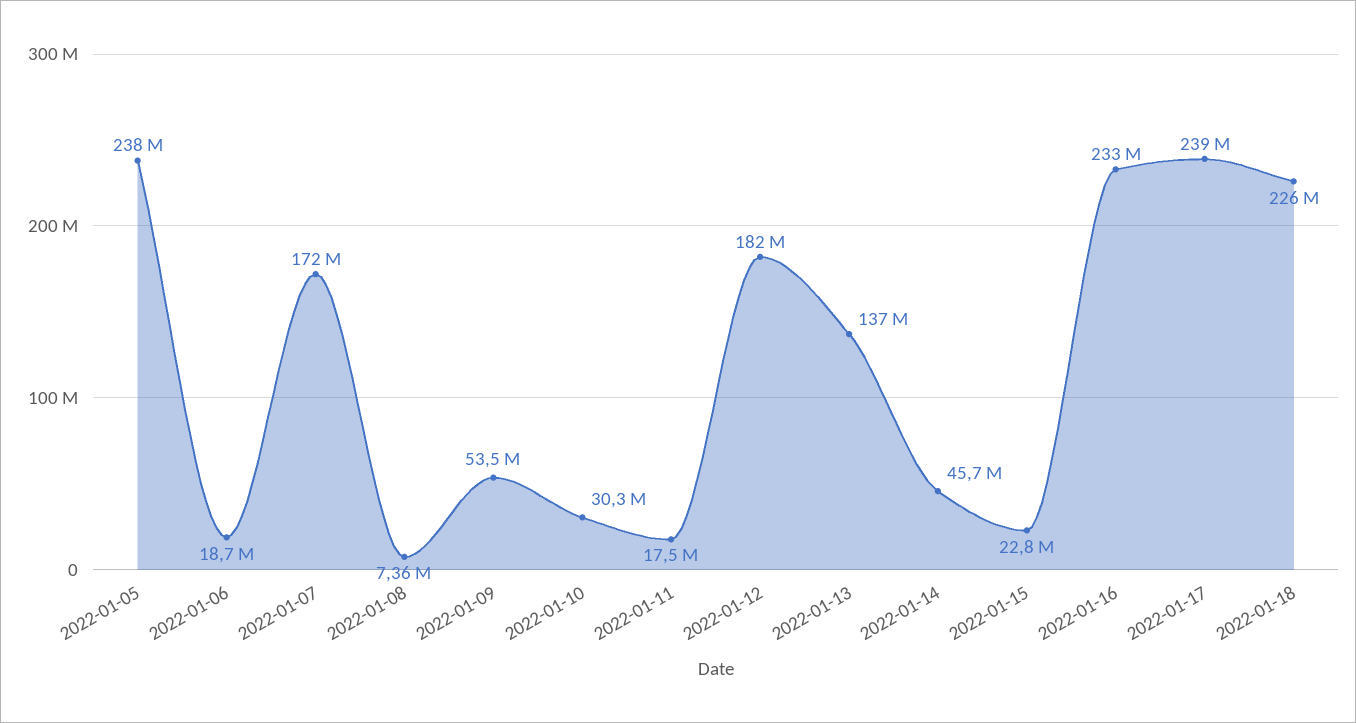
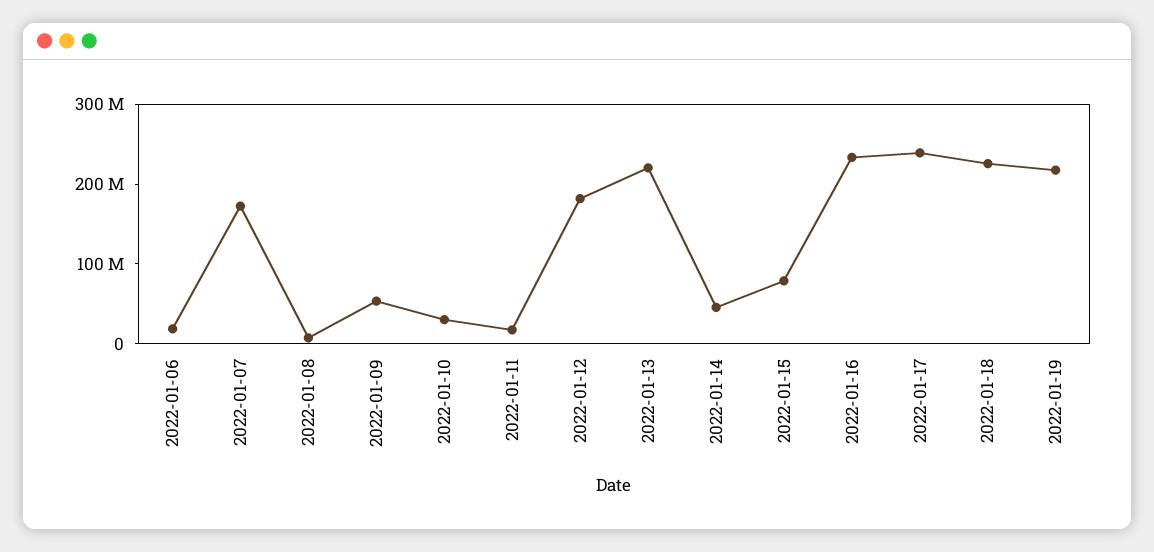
2022-01-05: 238000000 -> none
2022-01-13: 137000000 -> 220000000
2022-01-15: 22800000 -> 80000000
2022-01-19: none -> 220000000

